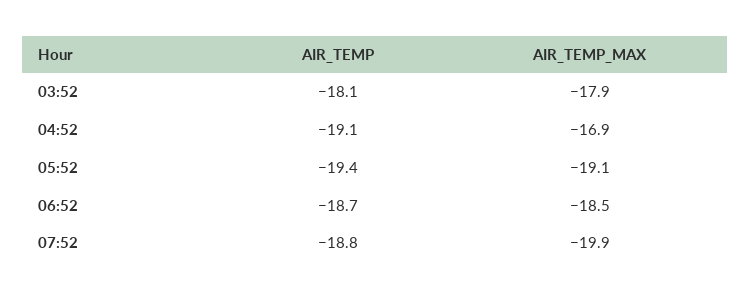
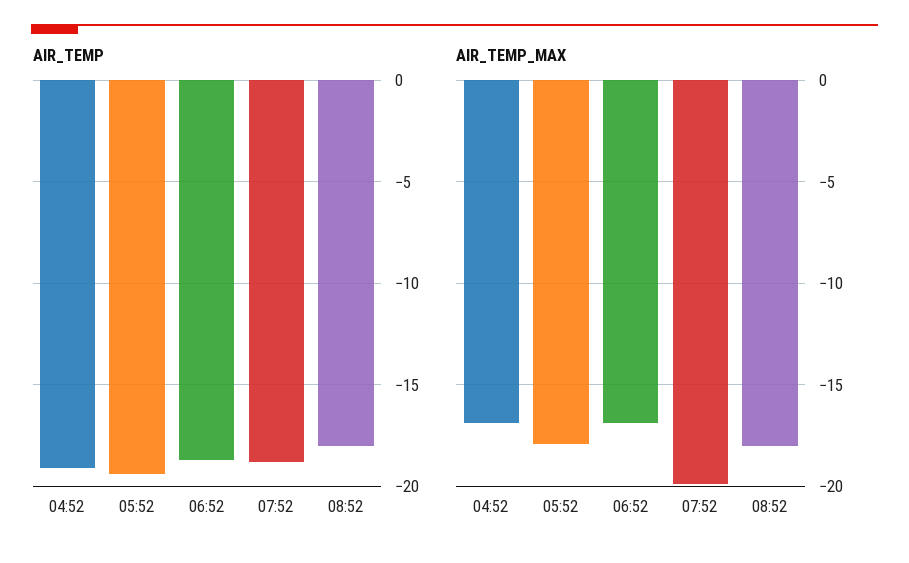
AIR_TEMP, 03:52: -18.1 -> none
AIR_TEMP_MAX, 03:52: -17.9 -> none
AIR_TEMP_MAX, 05:52: -19.1 -> -18
AIR_TEMP_MAX, 06:52: -18.5 -> -17
AIR_TEMP, 08:52: none -> -18
AIR_TEMP_MAX, 08:52: none -> -18

